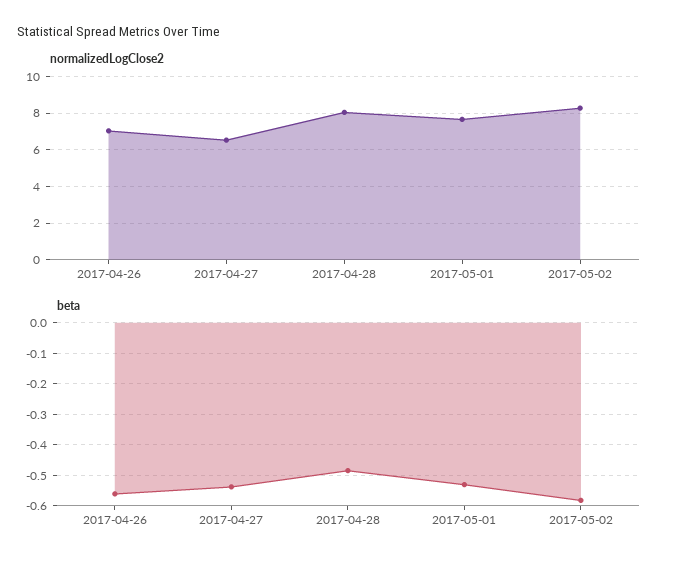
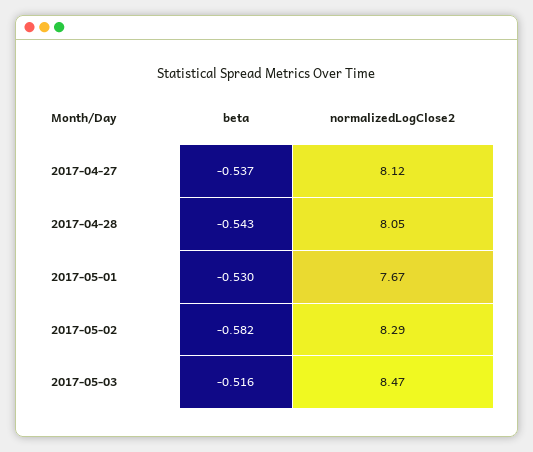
normalizedLogClose2, 2017-04-26: 7 -> none
normalizedLogClose2, 2017-04-27: 6.5 -> 8.12
beta, 2017-04-26: -0.56 -> none
beta, 2017-04-28: -0.48 -> -0.543
beta, 2017-05-03: none -> -0.516
normalizedLogClose2, 2017-05-03: none -> 8.47

